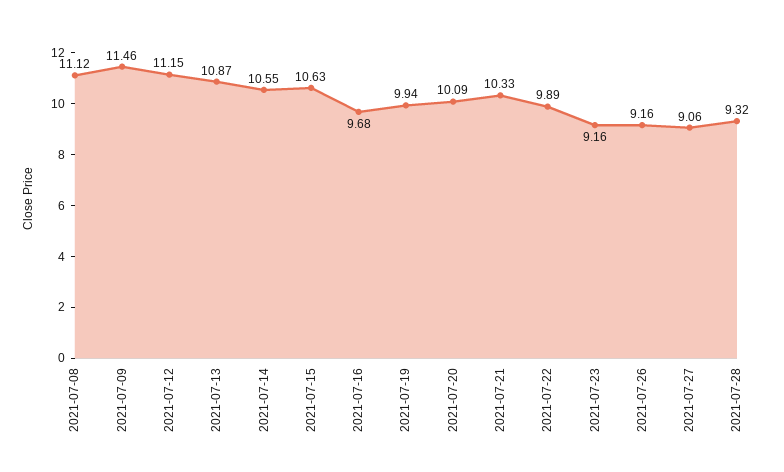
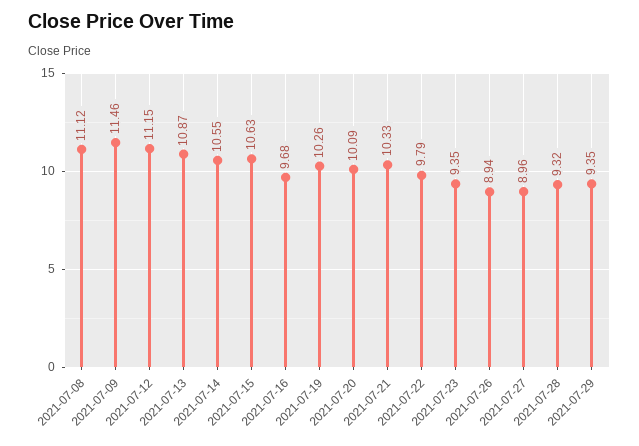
2021-07-19: 9.94 -> 10.26
2021-07-22: 9.89 -> 9.79
2021-07-23: 9.16 -> 9.35
2021-07-26: 9.16 -> 8.94
2021-07-27: 9.06 -> 8.96
2021-07-29: none -> 9.35

